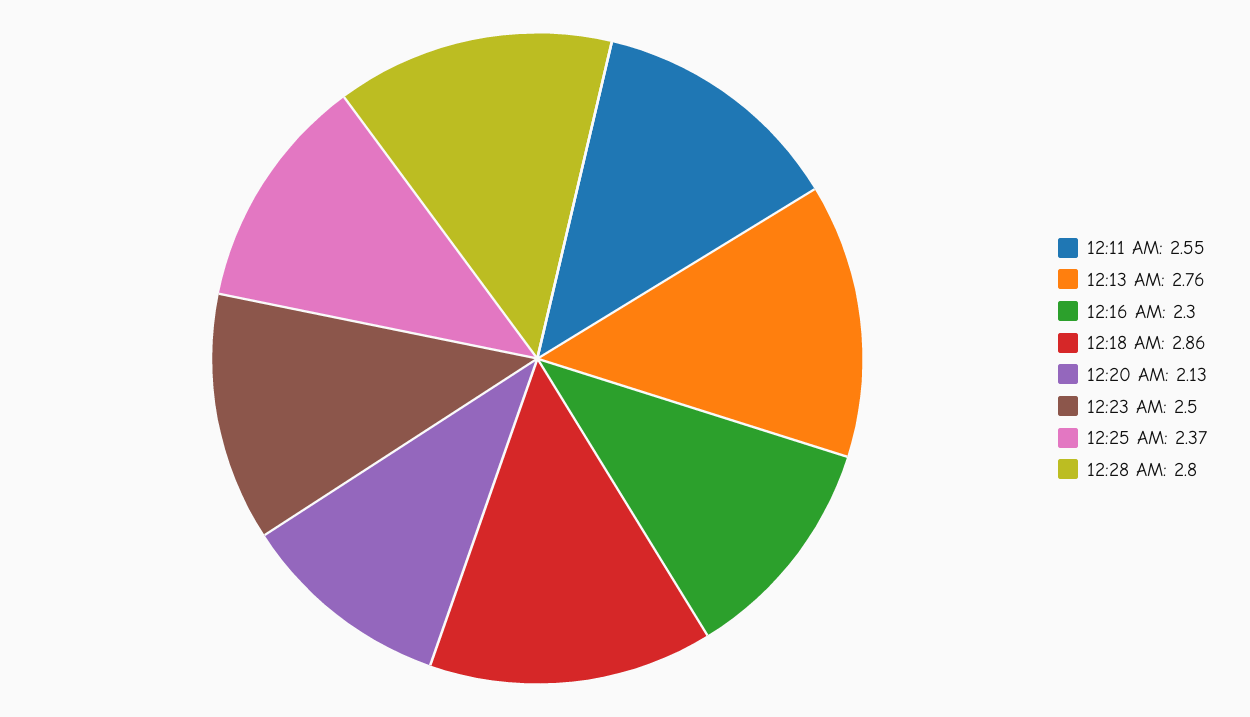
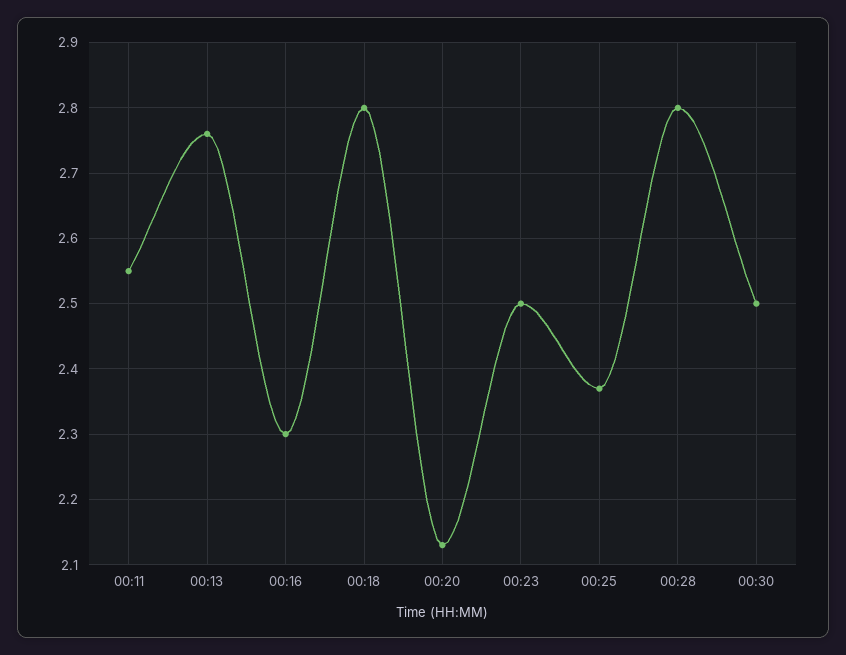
12:18 AM: 2.86 -> 2.8
00:30: none -> 2.5

